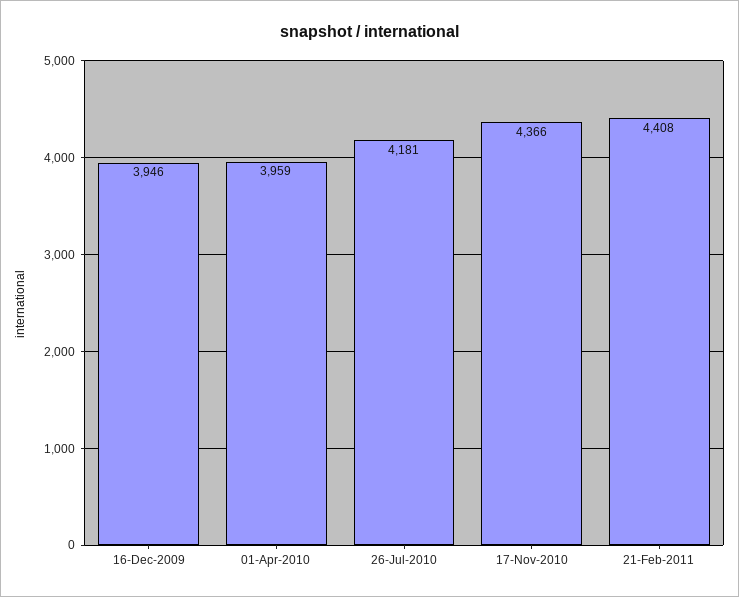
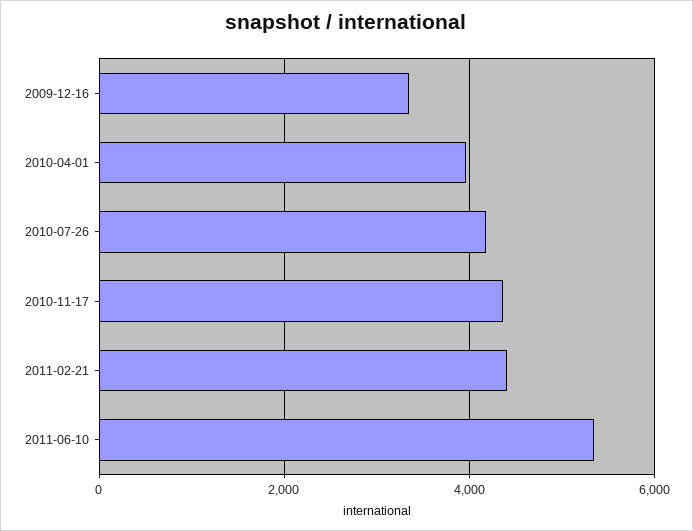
16-Dec-2009: 3946 -> 3400
2011-06-10: none -> 5400

